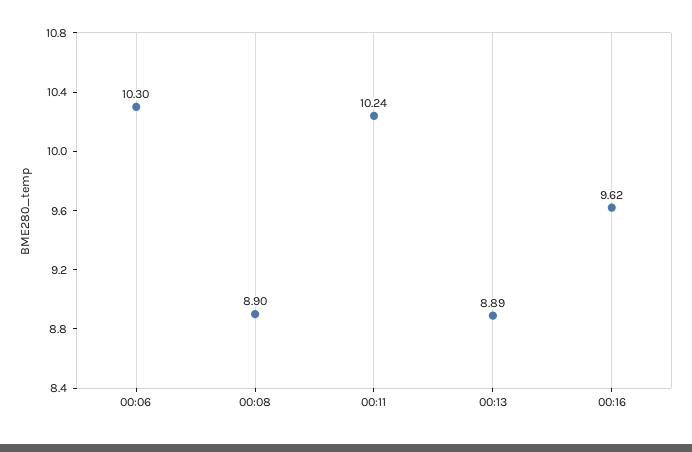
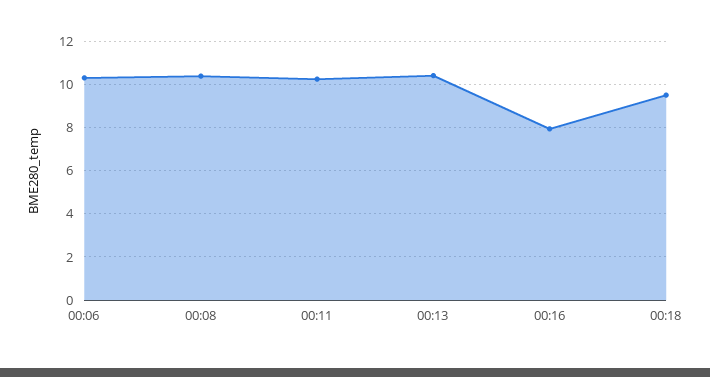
00:08: 8.9 -> 10.5
00:13: 8.89 -> 10.5
00:16: 9.62 -> 8
00:18: none -> 9.5

